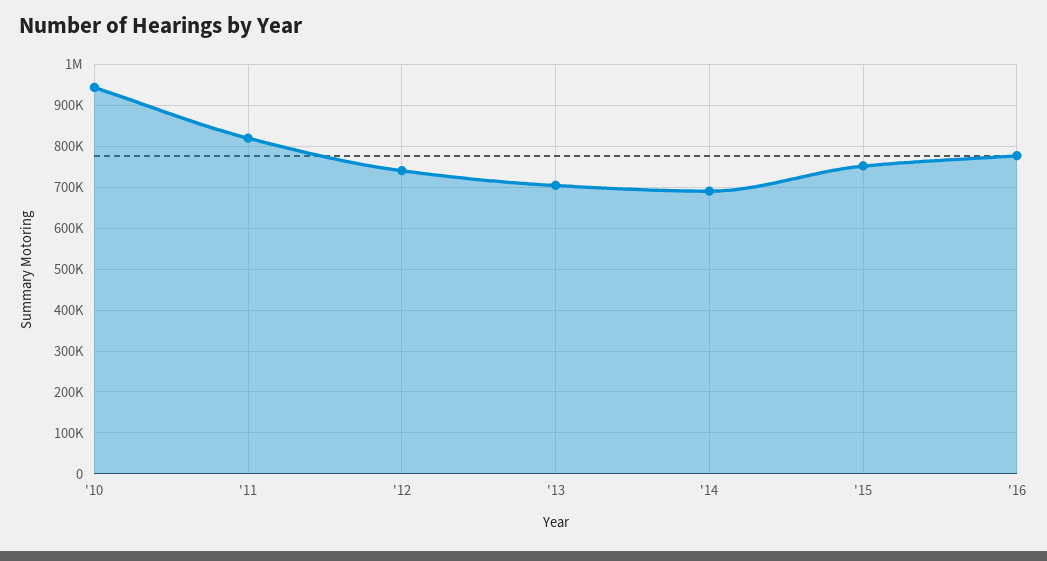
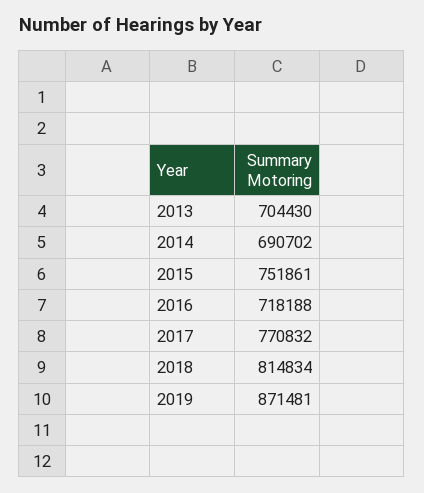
'10: 940000 -> none
'11: 820000 -> none
'12: 740000 -> none
'16: 780000 -> 718188
2017: none -> 770832
2018: none -> 814834
2019: none -> 871481

